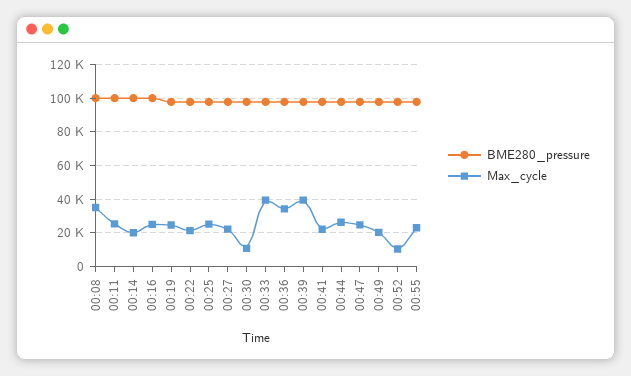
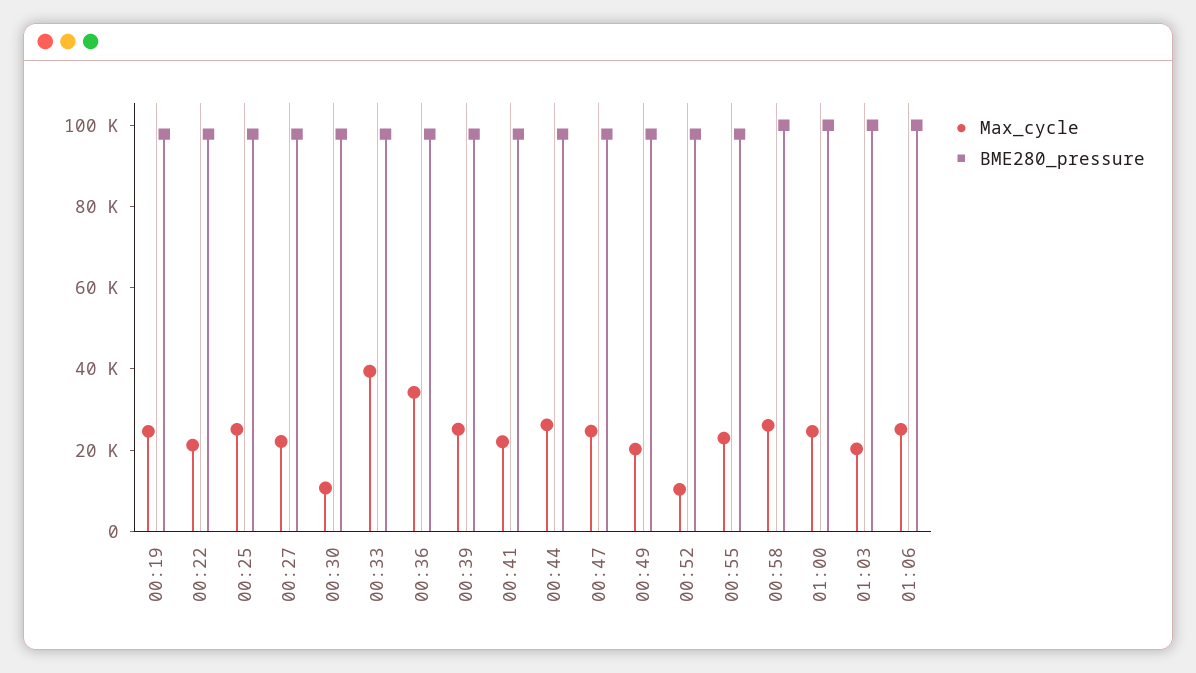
BME280_pressure, 00:08: 100000 -> none
Max_cycle, 00:08: 35000 -> none
BME280_pressure, 00:11: 100000 -> none
Max_cycle, 00:11: 25000 -> none
BME280_pressure, 00:14: 100000 -> none
Max_cycle, 00:14: 20000 -> none
BME280_pressure, 00:16: 100000 -> none
Max_cycle, 00:16: 25000 -> none
Max_cycle, 00:39: 40000 -> 25000
Max_cycle, 00:58: none -> 25000
BME280_pressure, 00:58: none -> 100000
Max_cycle, 01:00: none -> 25000
BME280_pressure, 01:00: none -> 100000
Max_cycle, 01:03: none -> 20000
BME280_pressure, 01:03: none -> 100000
Max_cycle, 01:06: none -> 25000
BME280_pressure, 01:06: none -> 100000

